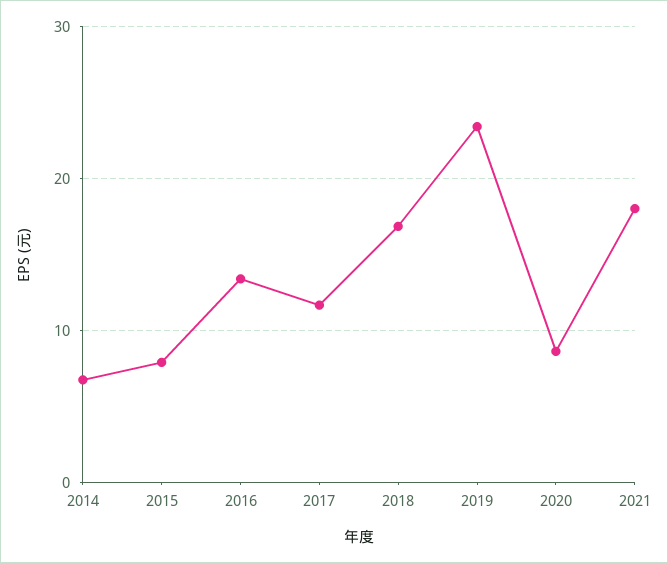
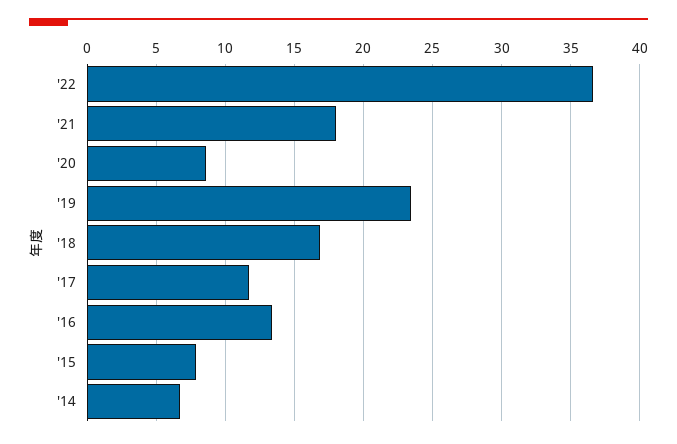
'22: none -> 36.5

